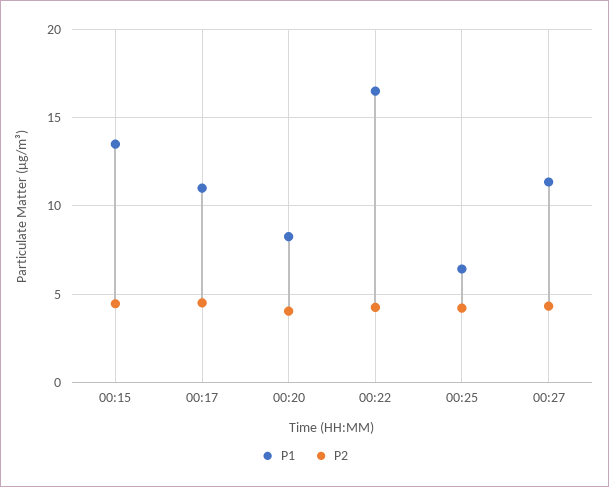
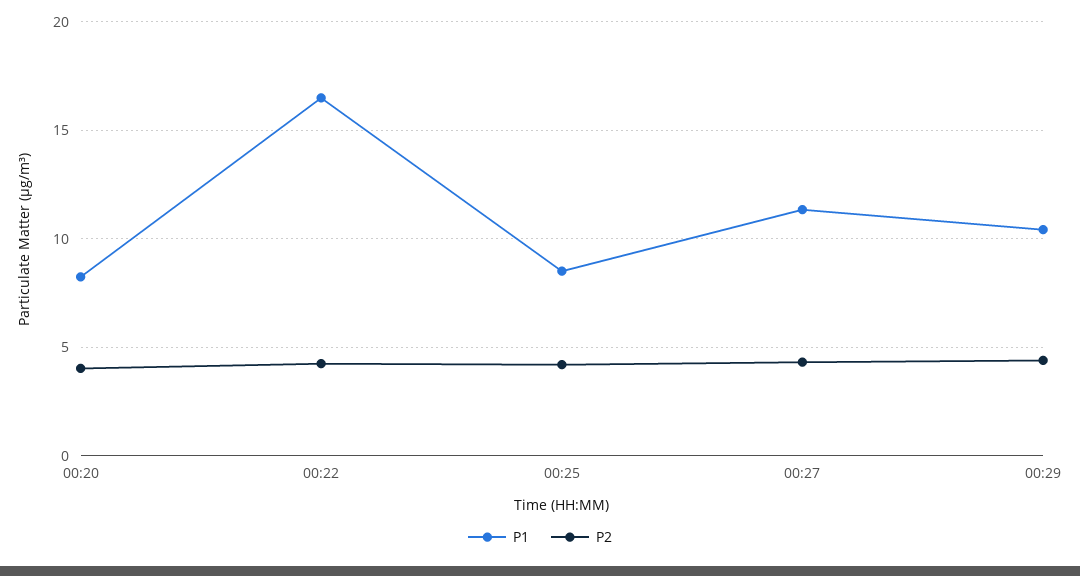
P1, 00:15: 13.5 -> none
P2, 00:15: 4.5 -> none
P1, 00:17: 11 -> none
P2, 00:17: 4.5 -> none
P1, 00:25: 6.5 -> 8.5
P1, 00:29: none -> 10.5
P2, 00:29: none -> 4.5

